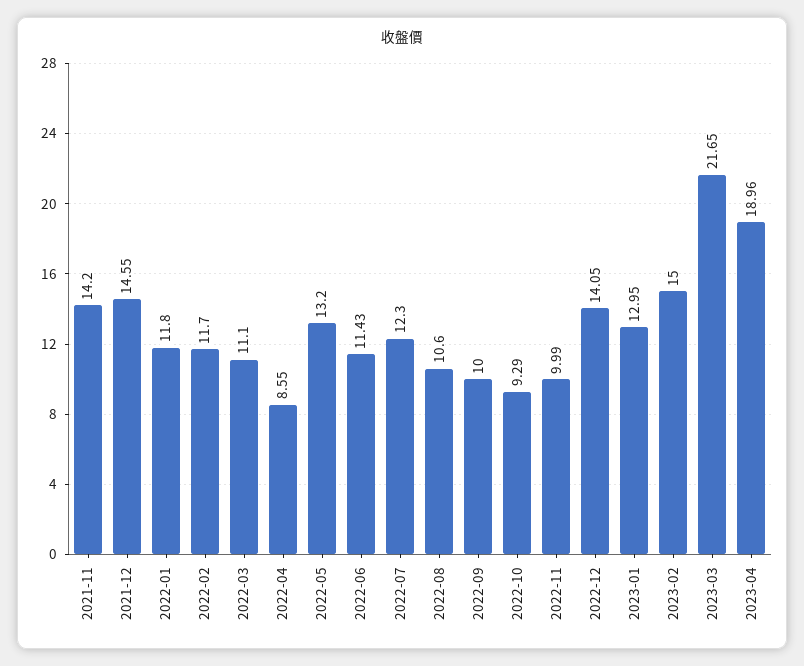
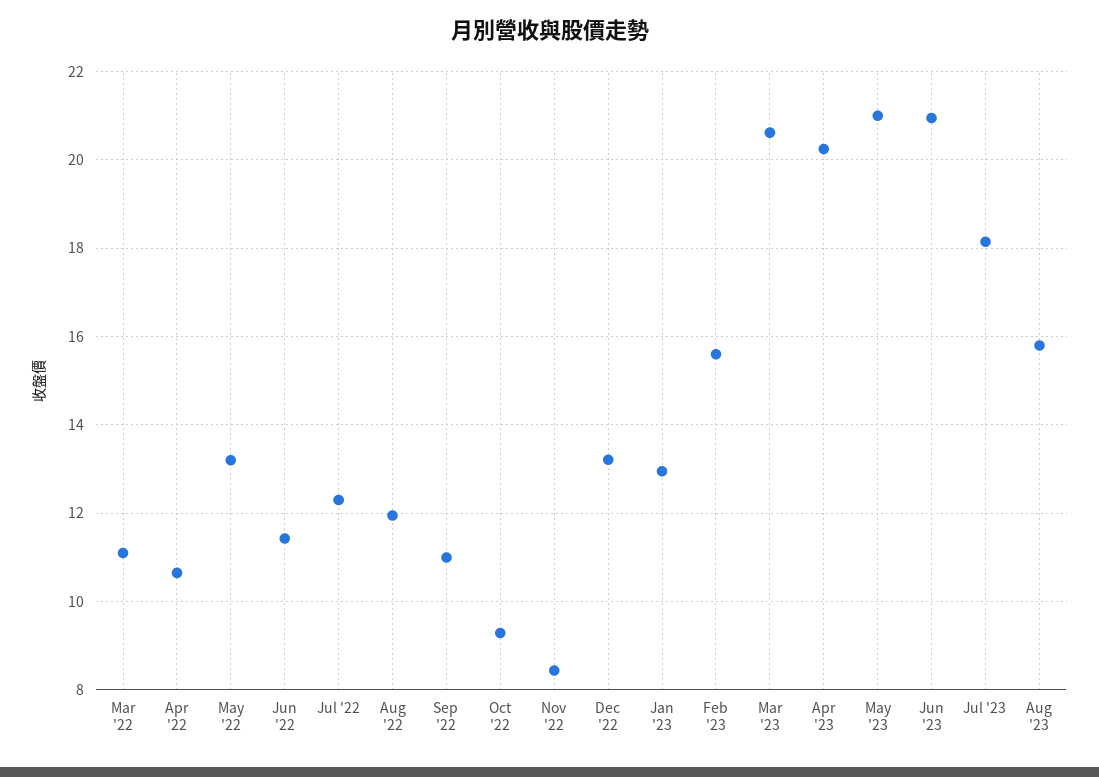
2021-11: 14.2 -> none
2021-12: 14.55 -> none
2022-01: 11.8 -> none
2022-02: 11.7 -> none
2022-04: 8.55 -> 10.6
2022-08: 10.6 -> 12
2022-09: 10 -> 11
2022-11: 9.99 -> 8.4
2022-12: 14.05 -> 13.2
2023-02: 15 -> 15.6
2023-03: 21.65 -> 20.6
2023-04: 18.96 -> 20.2
May '23: none -> 21
Jun '23: none -> 21
Jul '23: none -> 18.2
Aug '23: none -> 15.8

